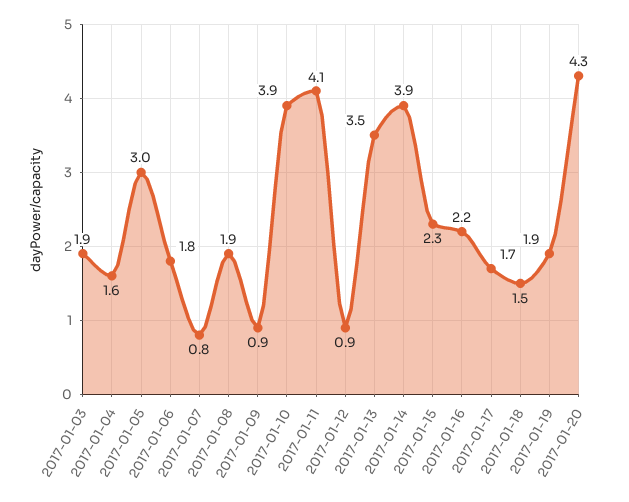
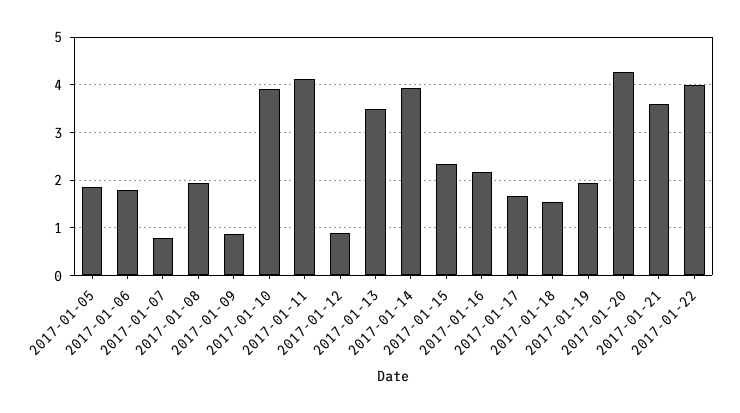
2017-01-03: 1.9 -> none
2017-01-04: 1.6 -> none
2017-01-05: 3 -> 1.8
2017-01-21: none -> 3.6
2017-01-22: none -> 4

